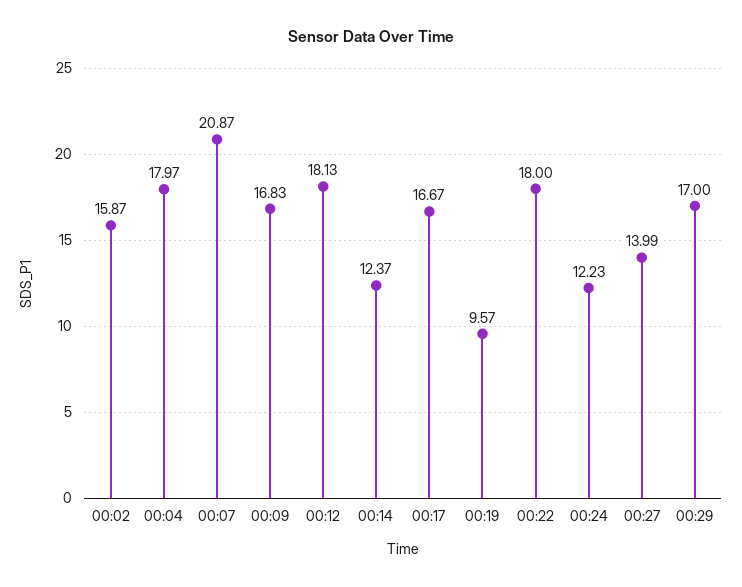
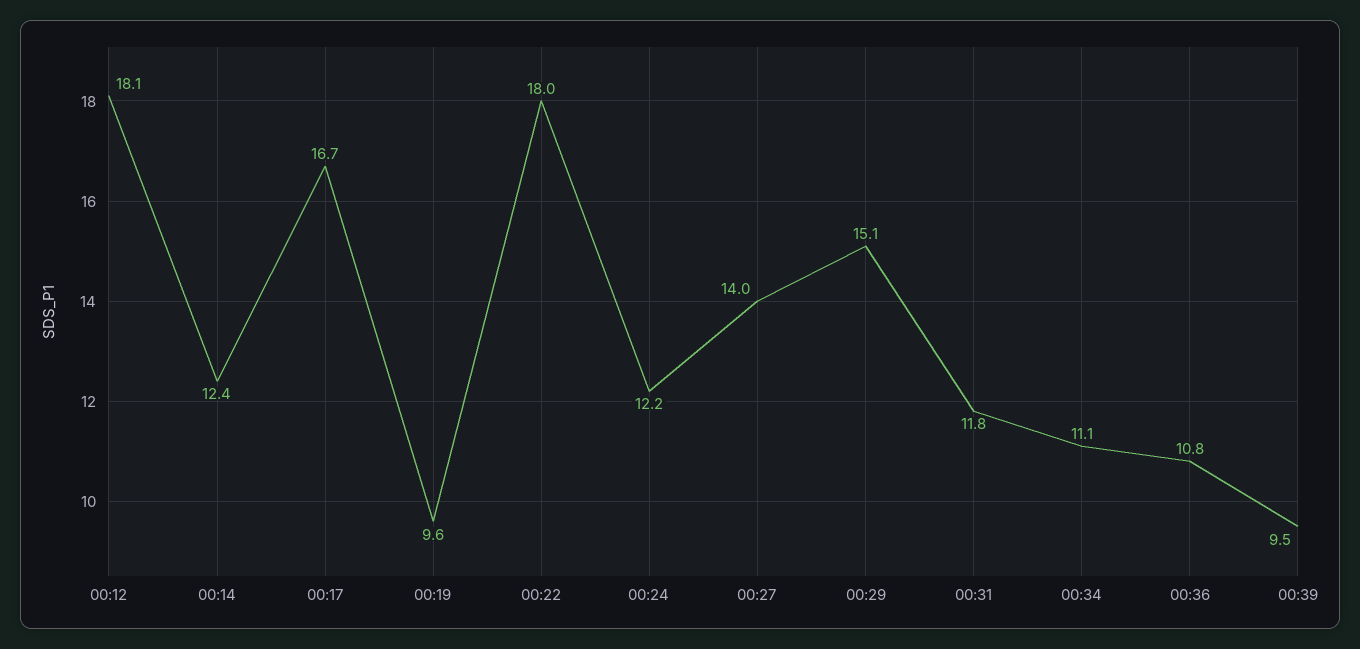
00:02: 15.87 -> none
00:04: 17.97 -> none
00:07: 20.87 -> none
00:09: 16.83 -> none
00:29: 17 -> 15.1
00:31: none -> 11.8
00:34: none -> 11.1
00:36: none -> 10.8
00:39: none -> 9.5

